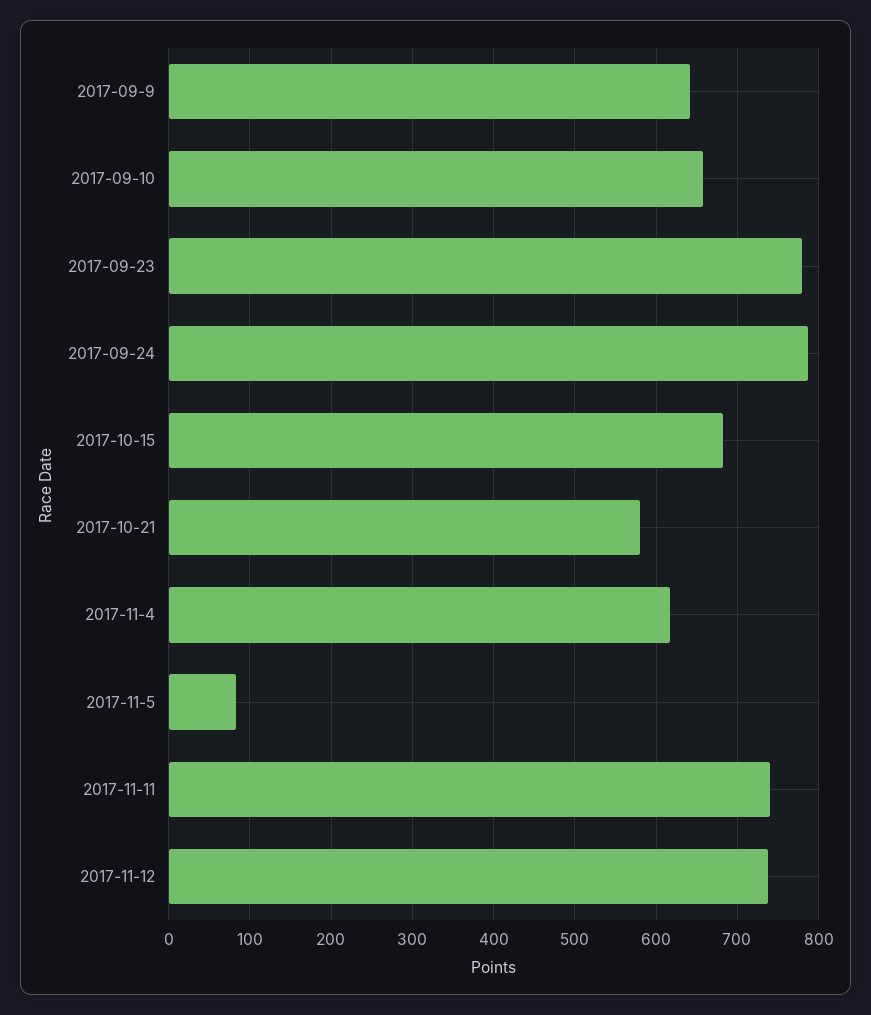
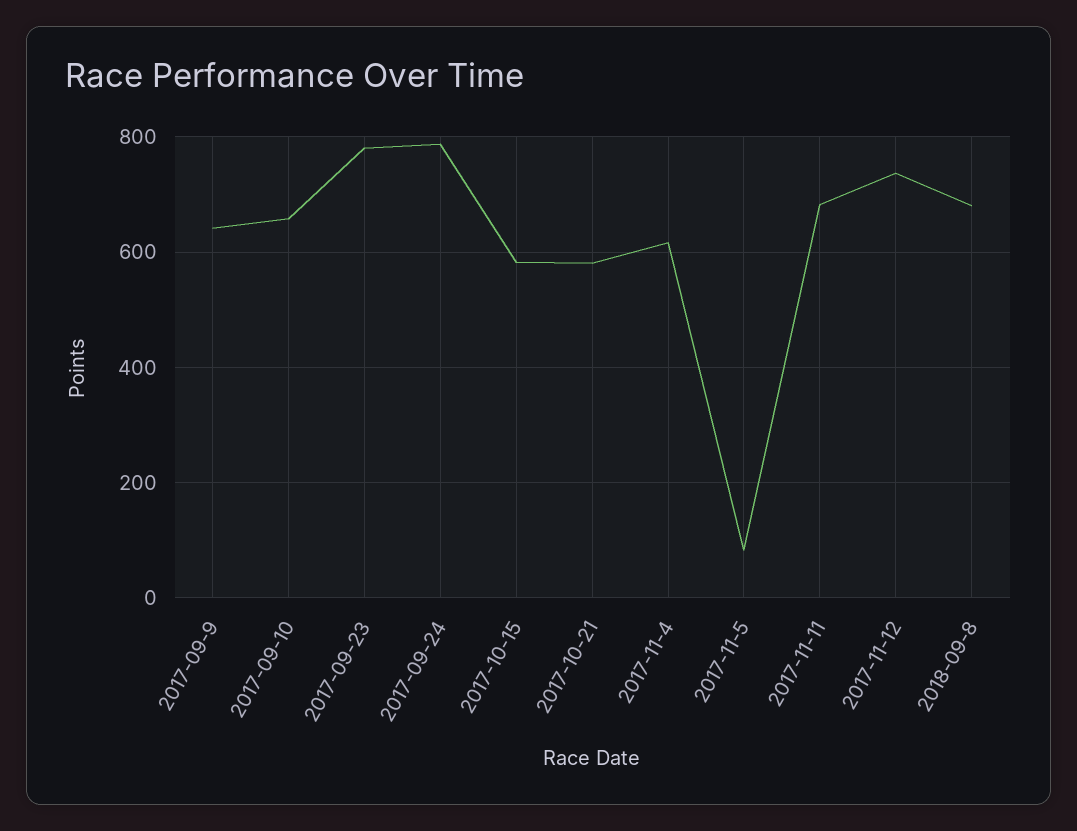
2017-10-15: 680 -> 580
2017-11-11: 740 -> 680
2018-09-8: none -> 680

